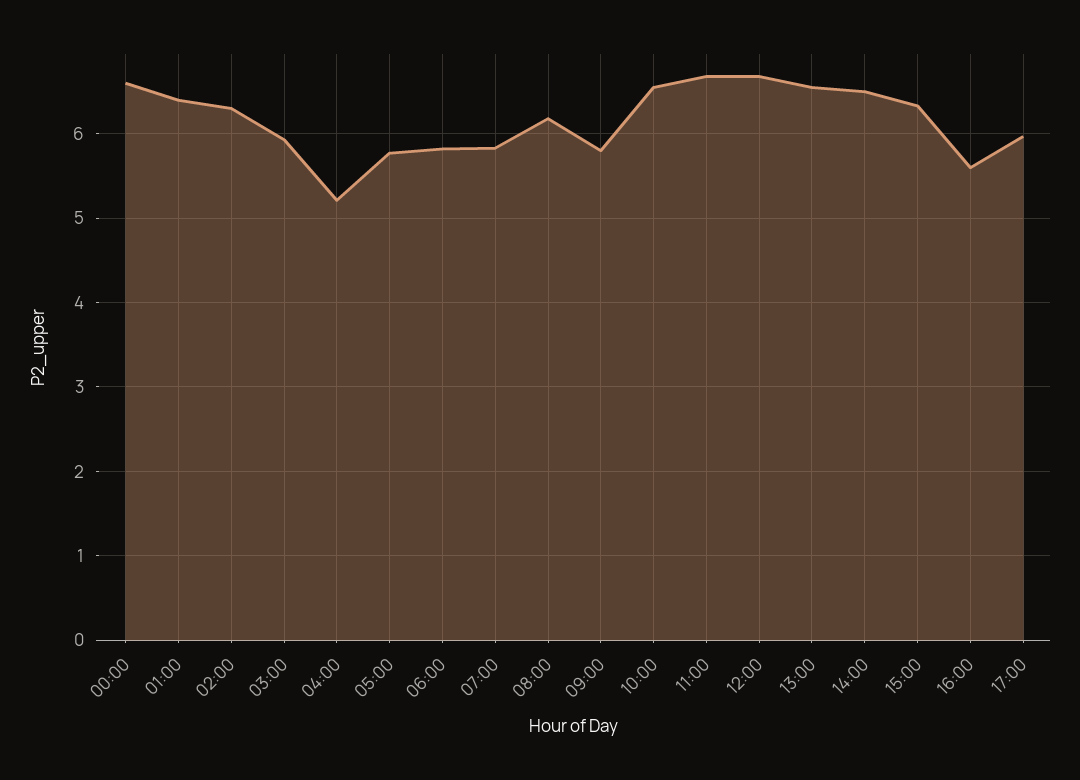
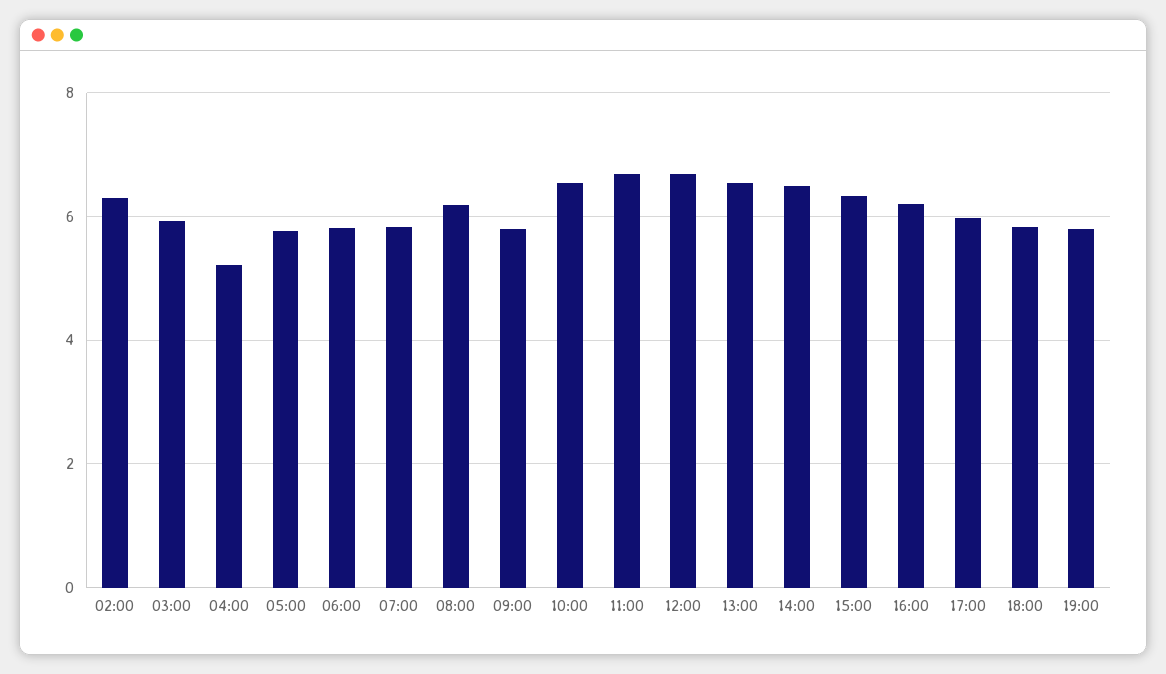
00:00: 6.6 -> none
01:00: 6.4 -> none
16:00: 5.6 -> 6.2
18:00: none -> 5.8
19:00: none -> 5.8

